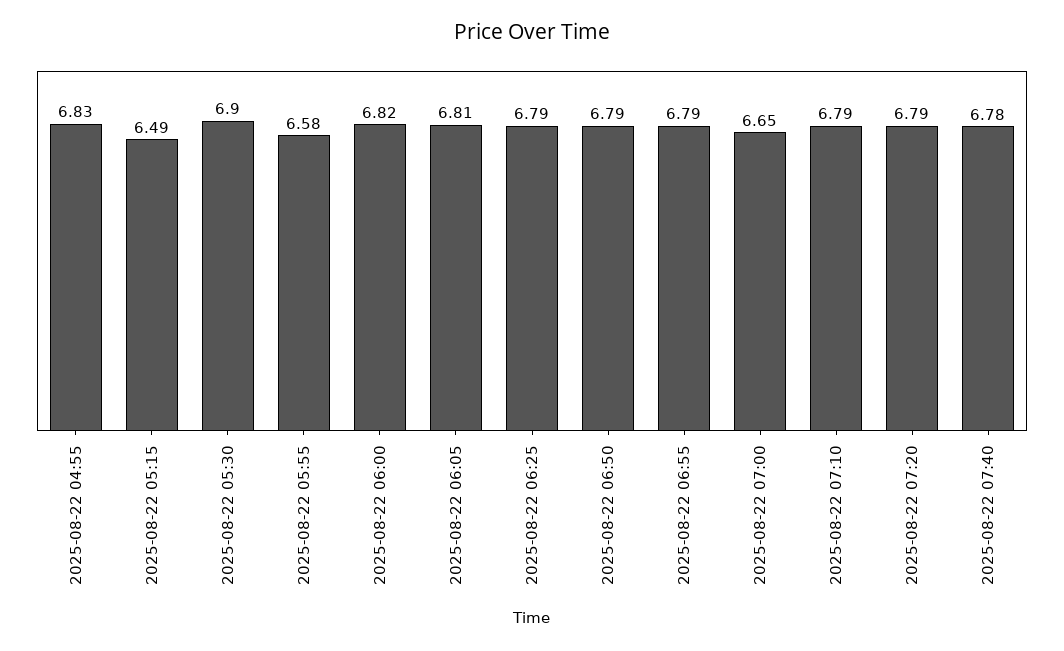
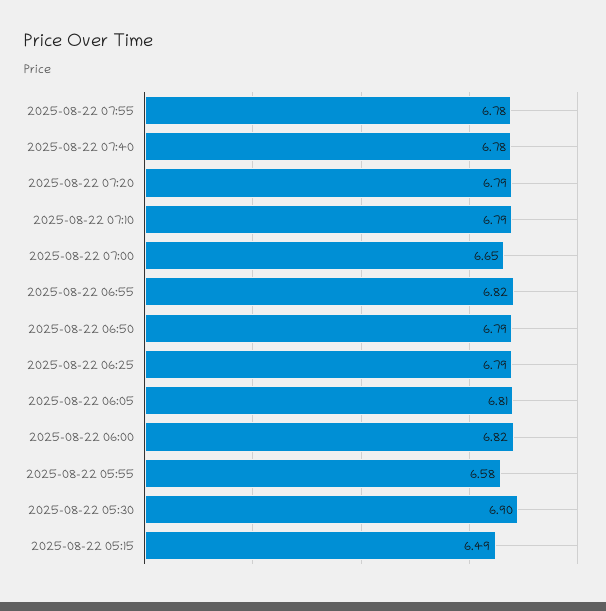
2025-08-22 04:55: 6.83 -> none
2025-08-22 06:55: 6.79 -> 6.82
2025-08-22 07:55: none -> 6.78

